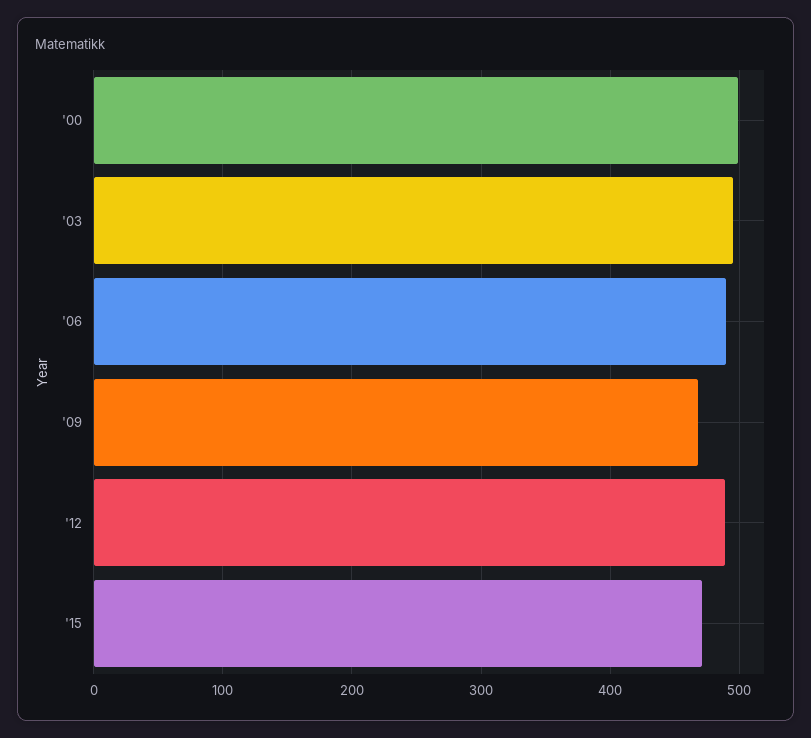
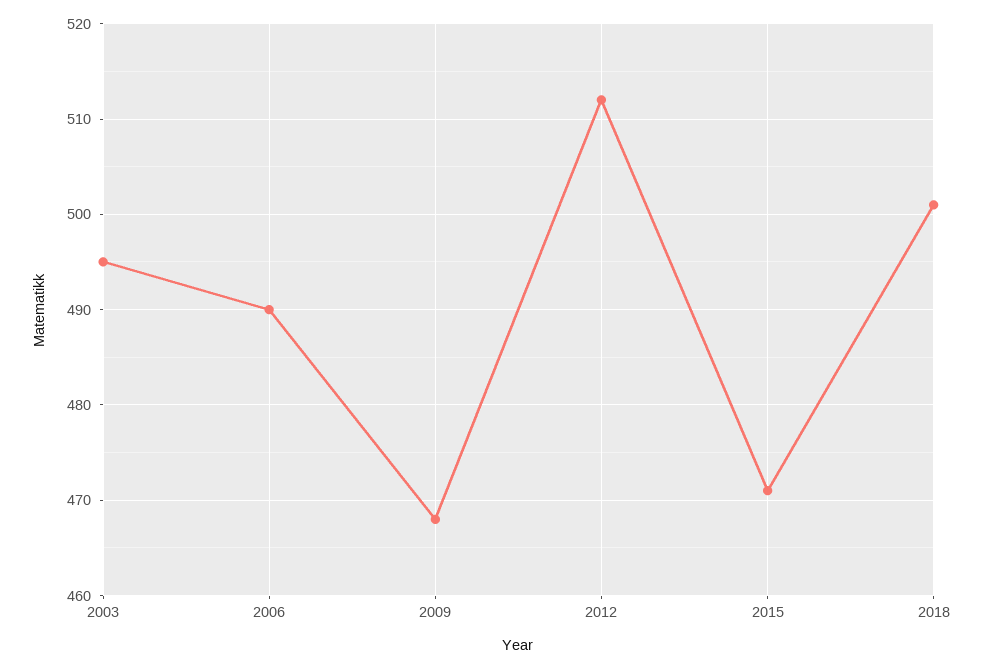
'00: 500 -> none
'12: 490 -> 512
2018: none -> 501

